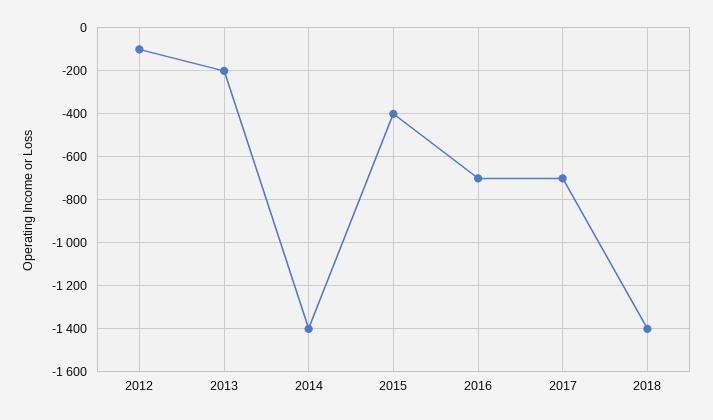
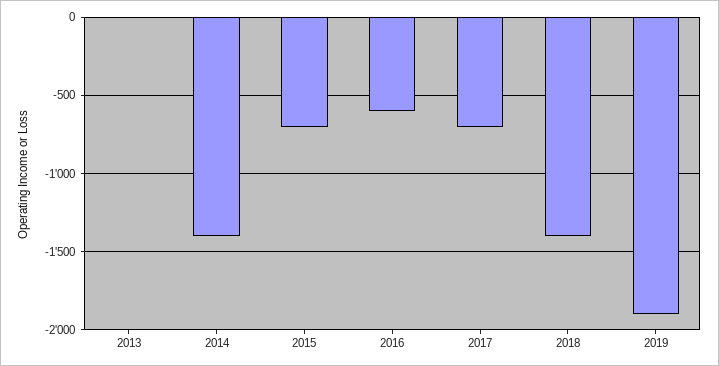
2012: -100 -> none
2013: -200 -> 0
2015: -400 -> -700
2016: -700 -> -600
2019: none -> -1900

